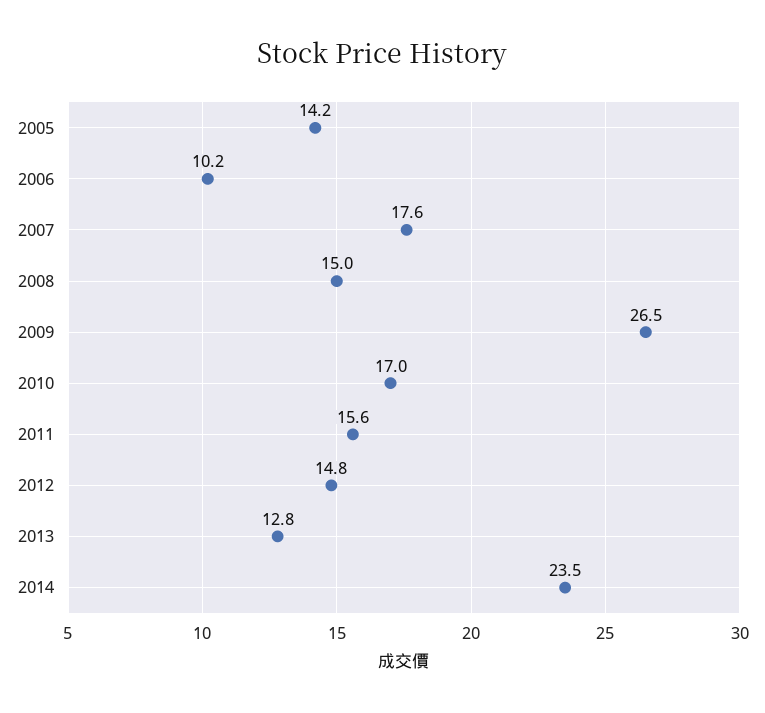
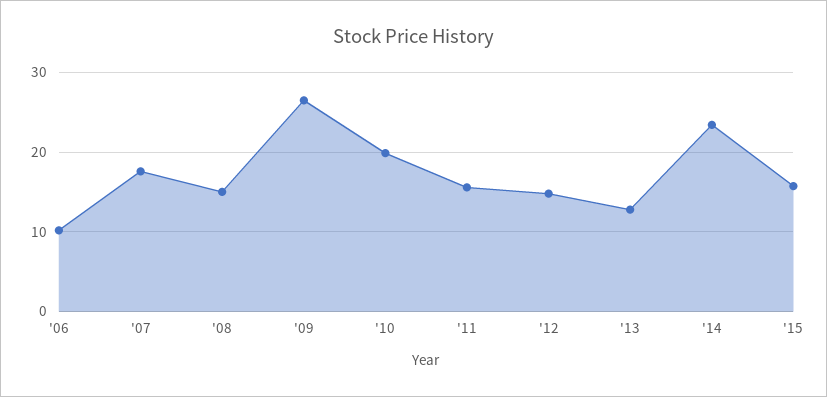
2005: 14.2 -> none
2010: 17 -> 20
'15: none -> 16

